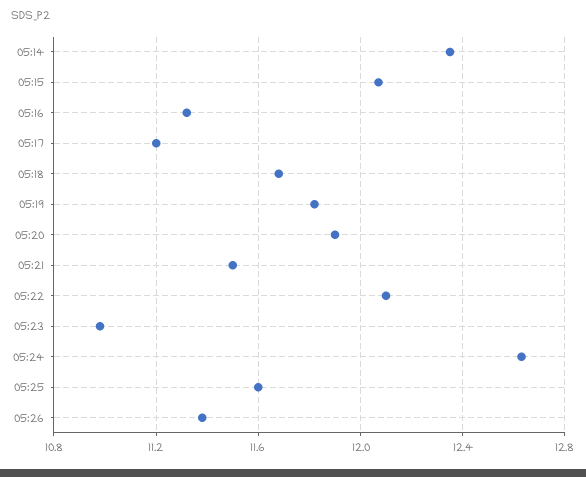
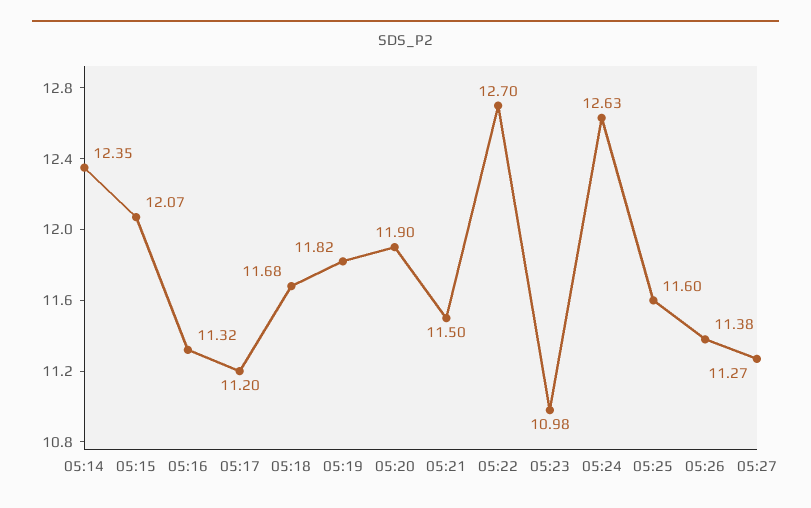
05:22: 12.1 -> 12.7
05:27: none -> 11.27

